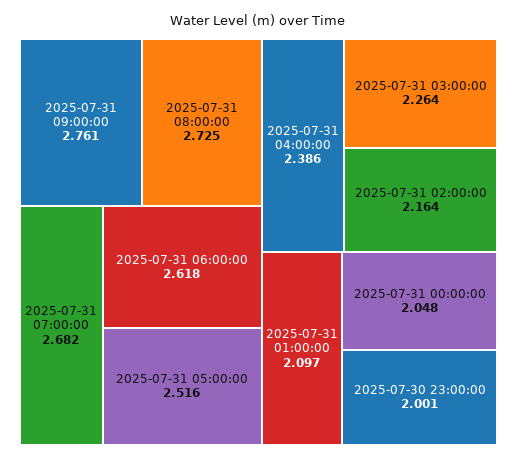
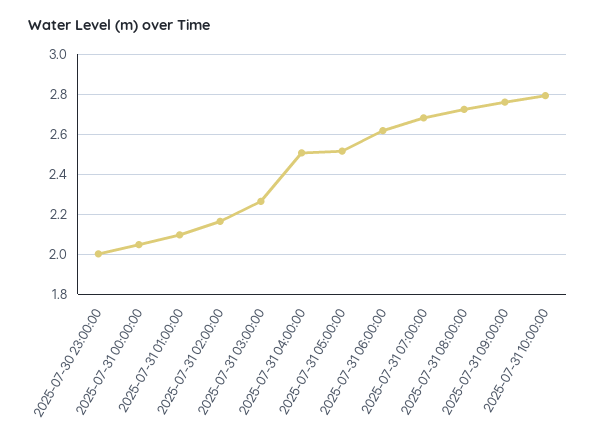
2025-07-31 04:00:00: 2.386 -> 2.5
2025-07-31 10:00:00: none -> 2.8

